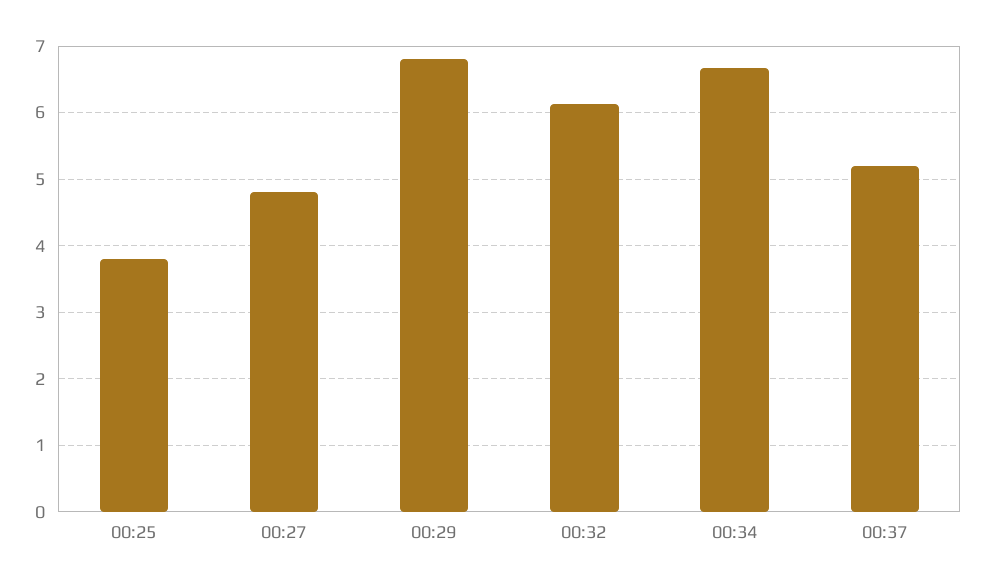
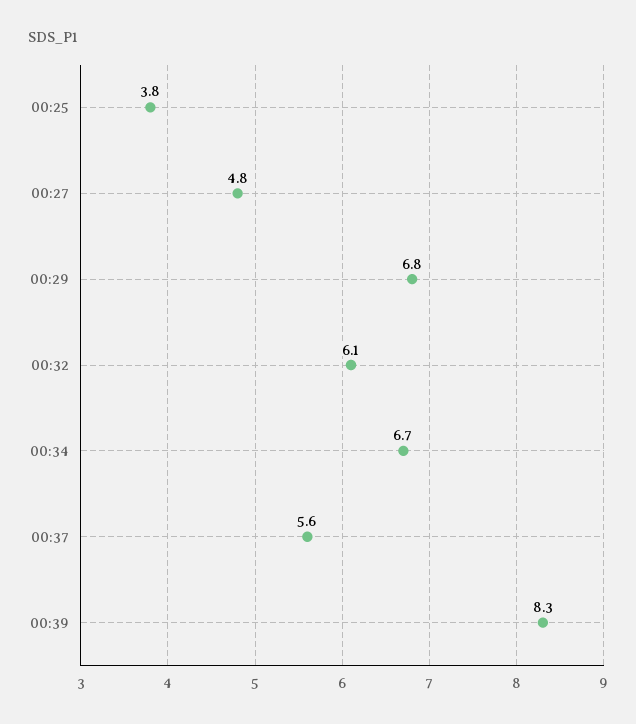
00:37: 5.2 -> 5.6
00:39: none -> 8.3

